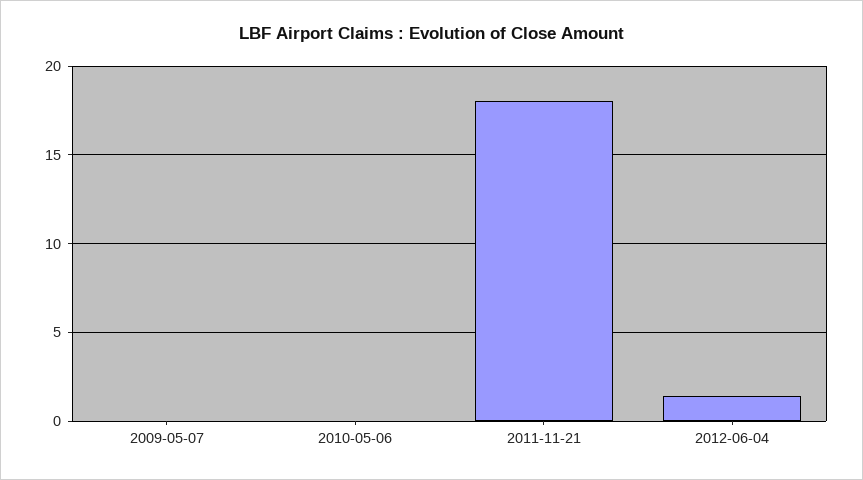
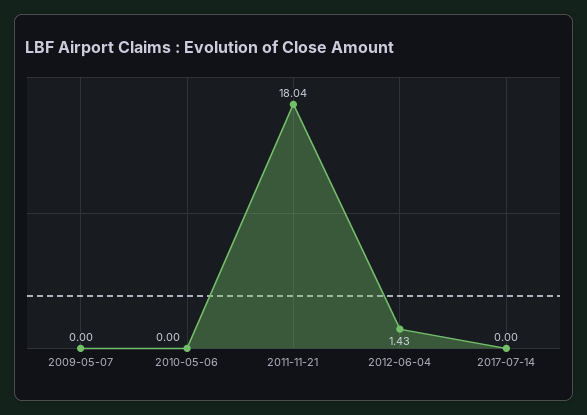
2017-07-14: none -> 0

